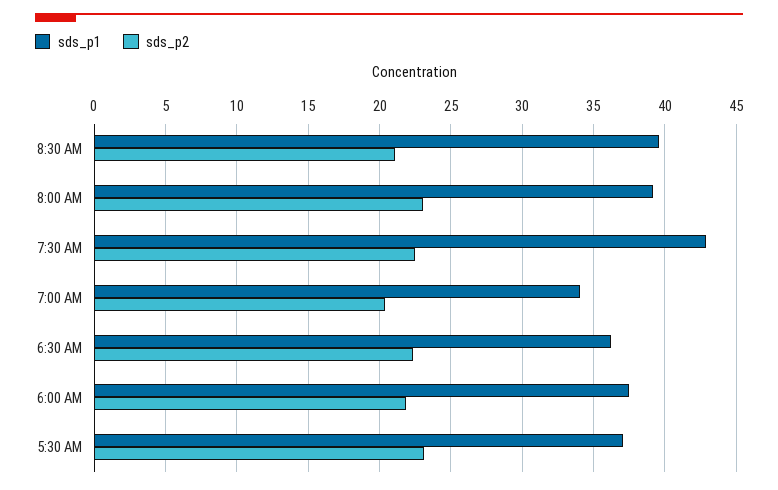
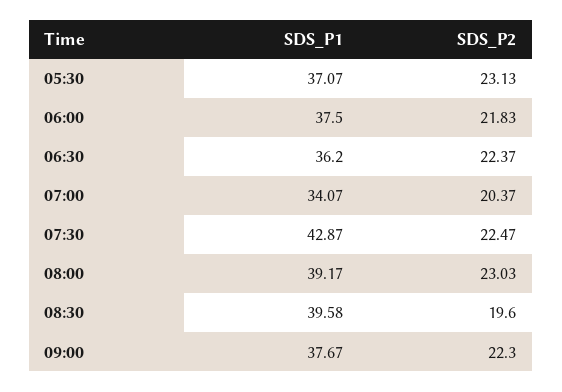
sds_p2, 8:30 AM: 21 -> 19.6
sds_p1, 09:00: none -> 37.67
sds_p2, 09:00: none -> 22.3

